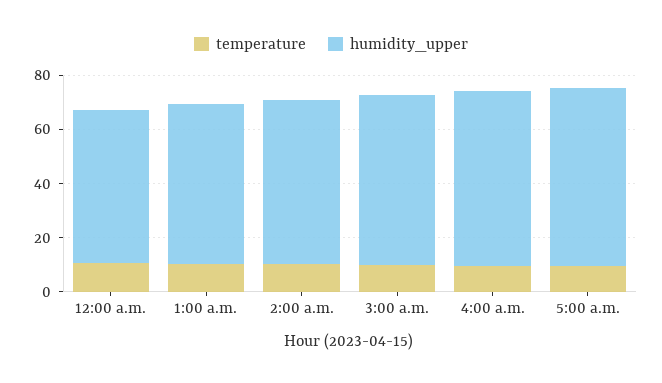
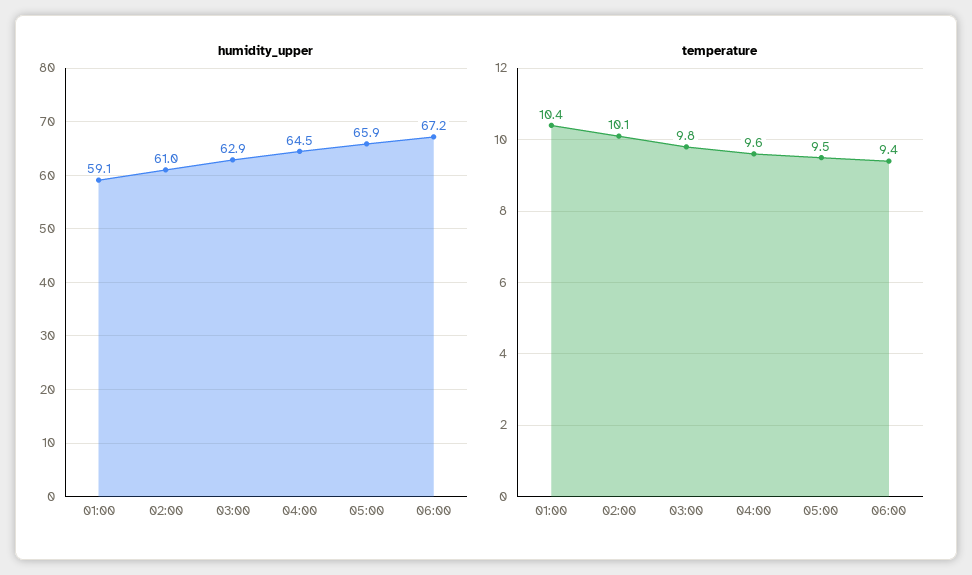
temperature, 12:00 a.m.: 10 -> none
humidity_upper, 12:00 a.m.: 55 -> none
humidity_upper, 06:00: none -> 67.2
temperature, 06:00: none -> 9.4

